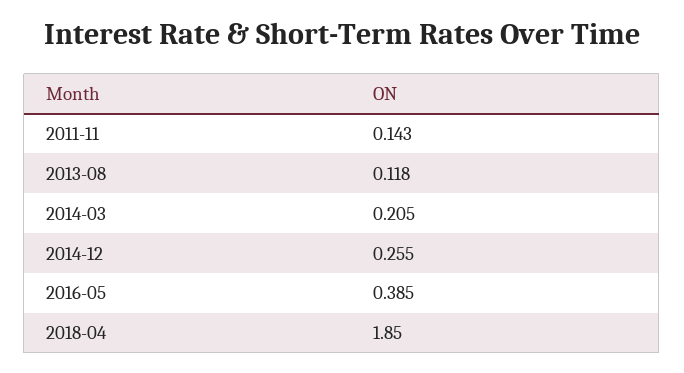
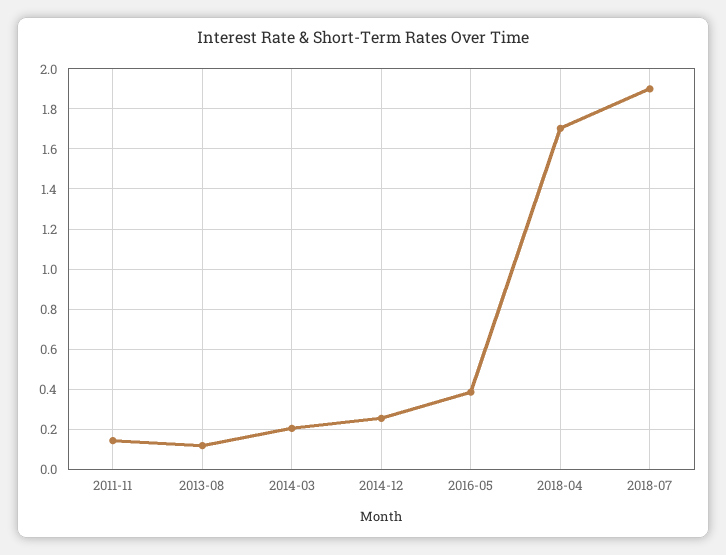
2018-04: 1.85 -> 1.7
2018-07: none -> 1.9

